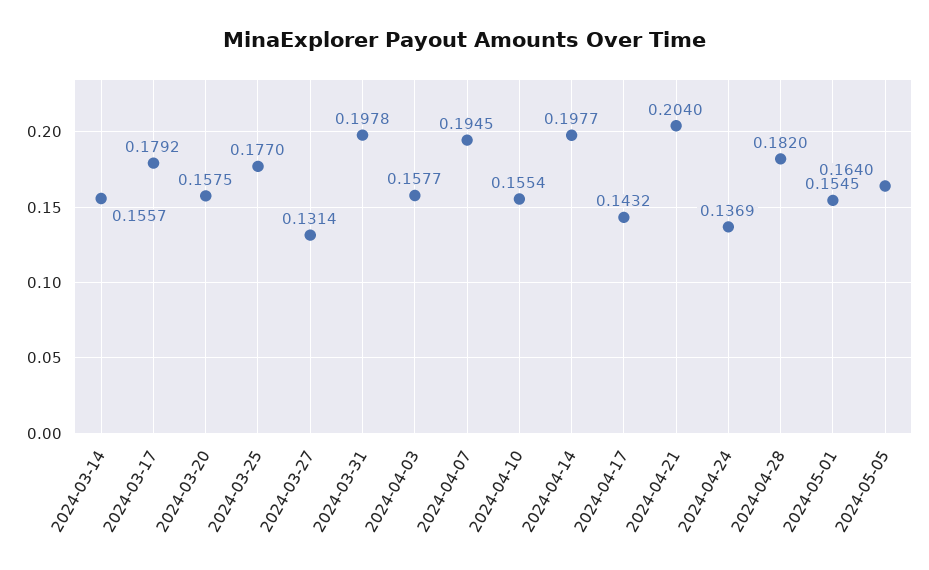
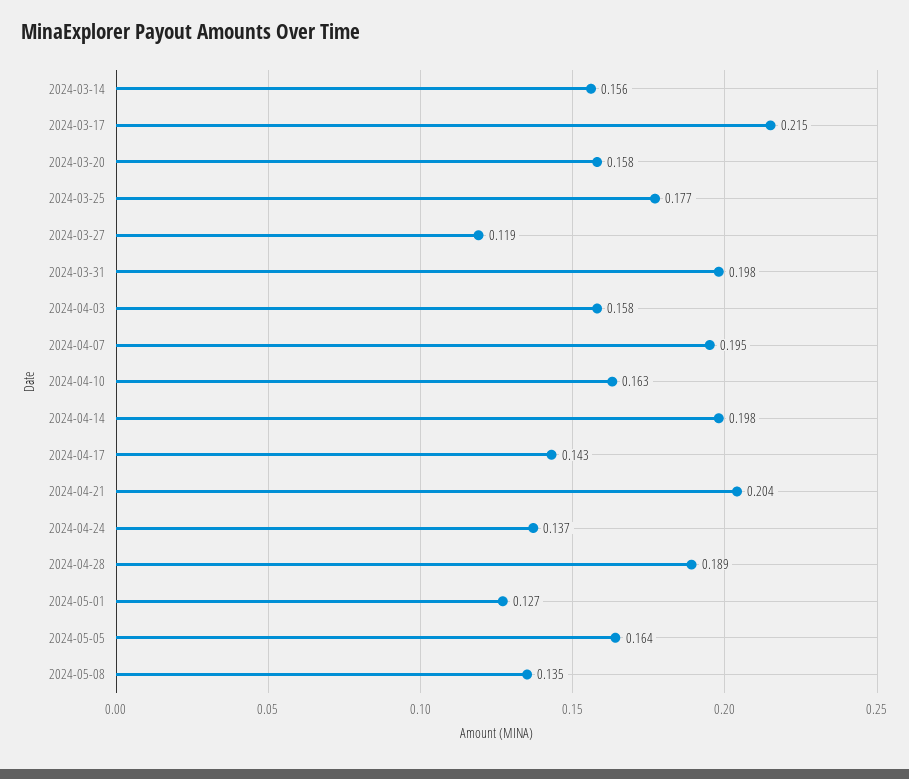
2024-03-17: 0.1792 -> 0.215
2024-03-27: 0.1314 -> 0.119
2024-04-10: 0.1554 -> 0.163
2024-04-28: 0.182 -> 0.189
2024-05-01: 0.1545 -> 0.127
2024-05-08: none -> 0.135

